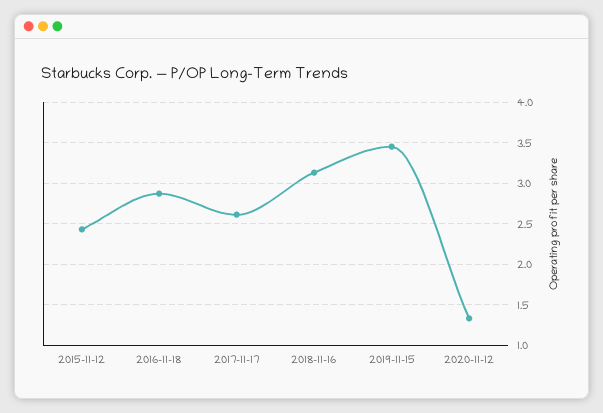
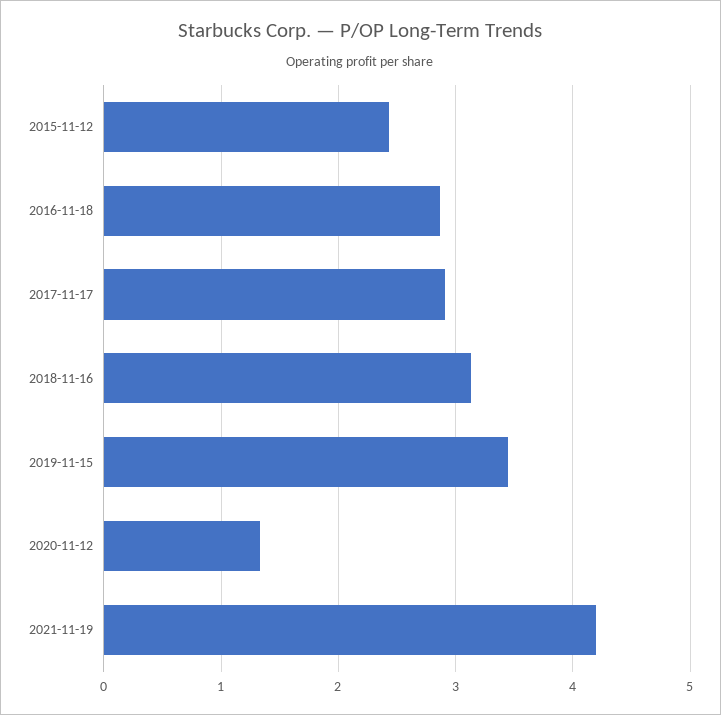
2017-11-17: 2.6 -> 2.9
2021-11-19: none -> 4.2

